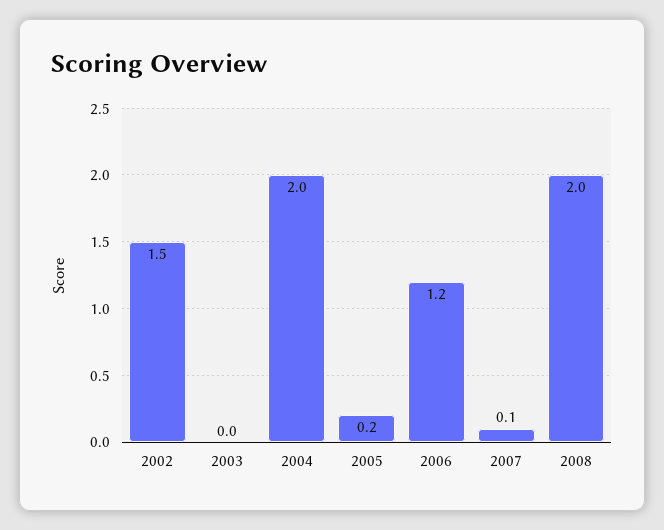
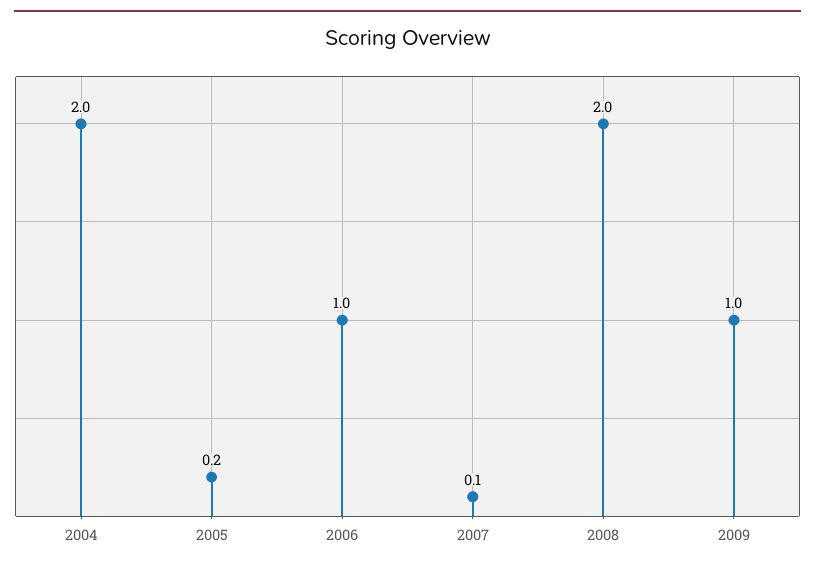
2002: 1.5 -> none
2003: 0 -> none
2006: 1.2 -> 1
2009: none -> 1

